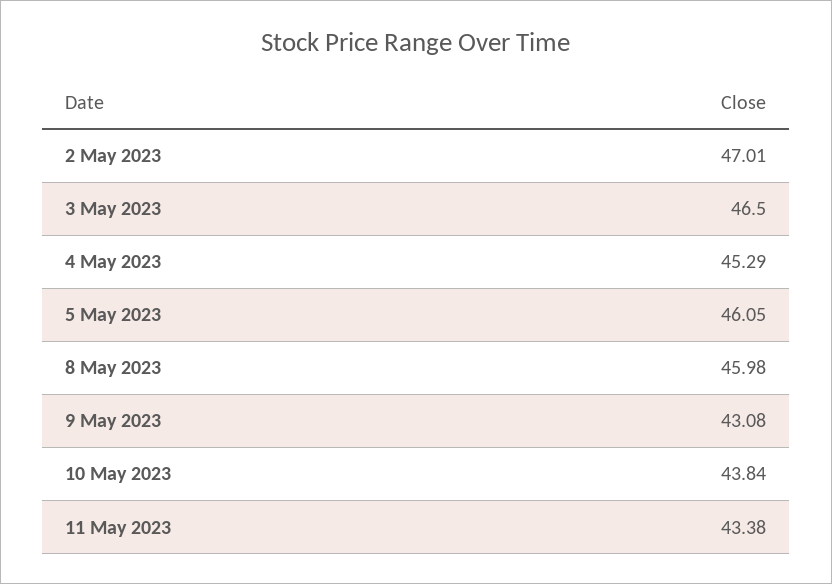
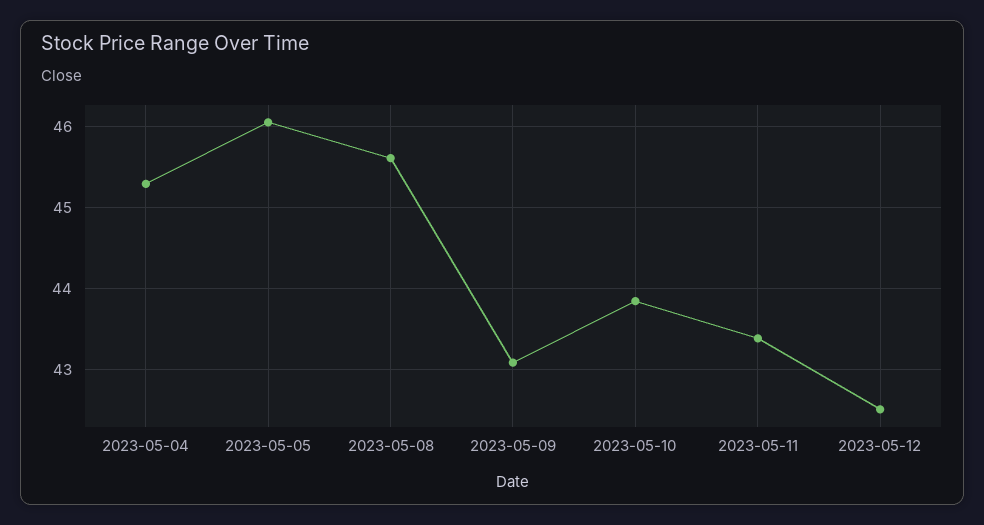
2 May 2023: 47.01 -> none
3 May 2023: 46.5 -> none
8 May 2023: 45.98 -> 45.6
2023-05-12: none -> 42.5

